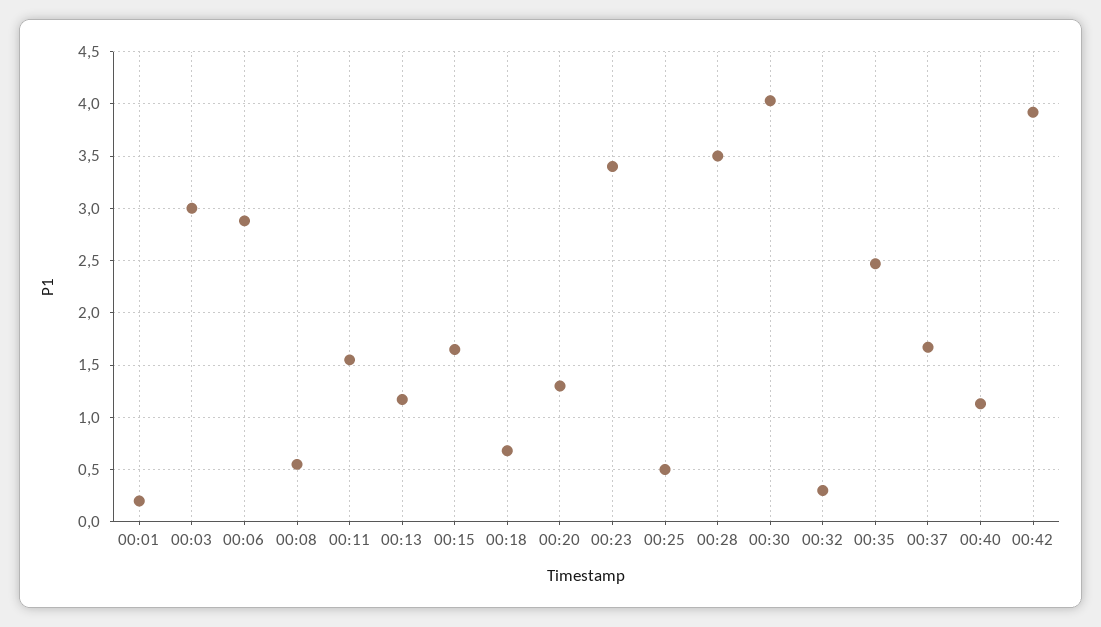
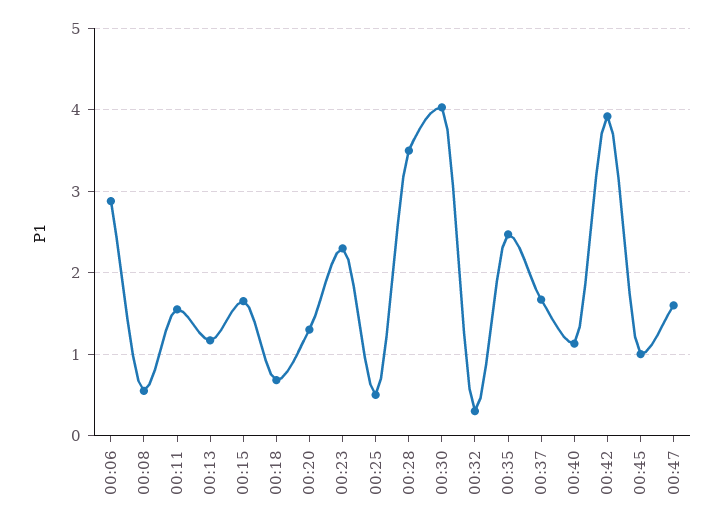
00:01: 0.2 -> none
00:03: 3 -> none
00:23: 3.4 -> 2.3
00:45: none -> 1
00:47: none -> 1.6

